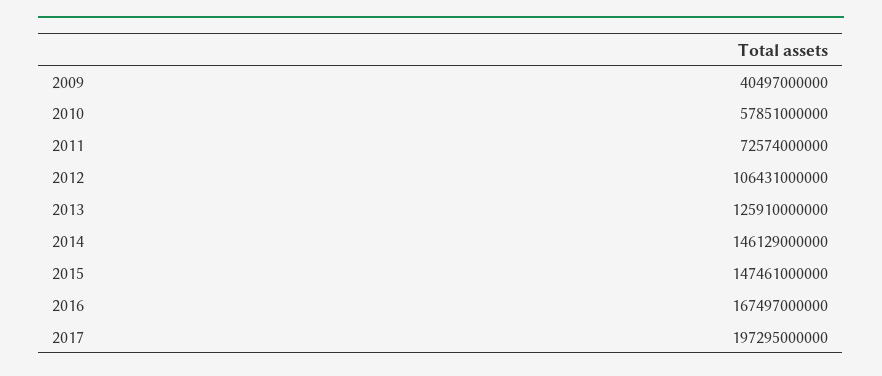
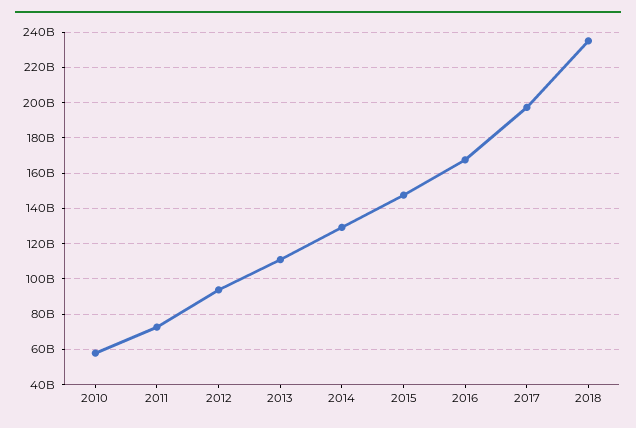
2009: 40497000000 -> none
2012: 106431000000 -> 95000000000
2013: 125910000000 -> 110000000000
2014: 146129000000 -> 130000000000
2018: none -> 235000000000

